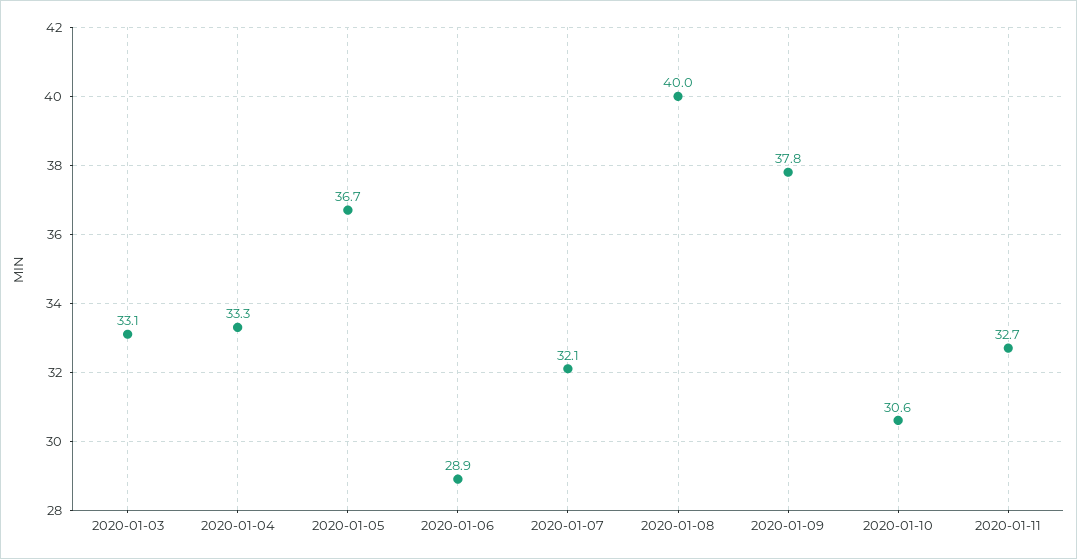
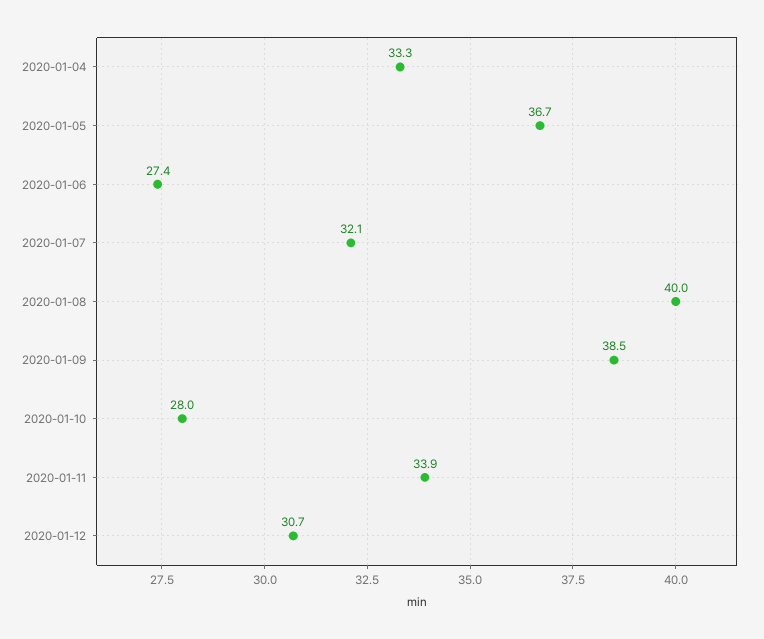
2020-01-03: 33.1 -> none
2020-01-06: 28.9 -> 27.4
2020-01-09: 37.8 -> 38.5
2020-01-10: 30.6 -> 28
2020-01-11: 32.7 -> 33.9
2020-01-12: none -> 30.7

